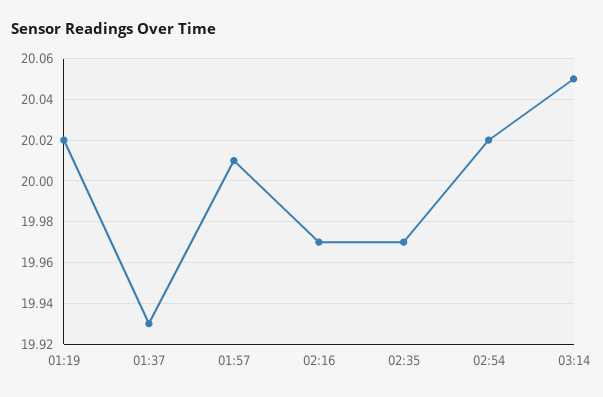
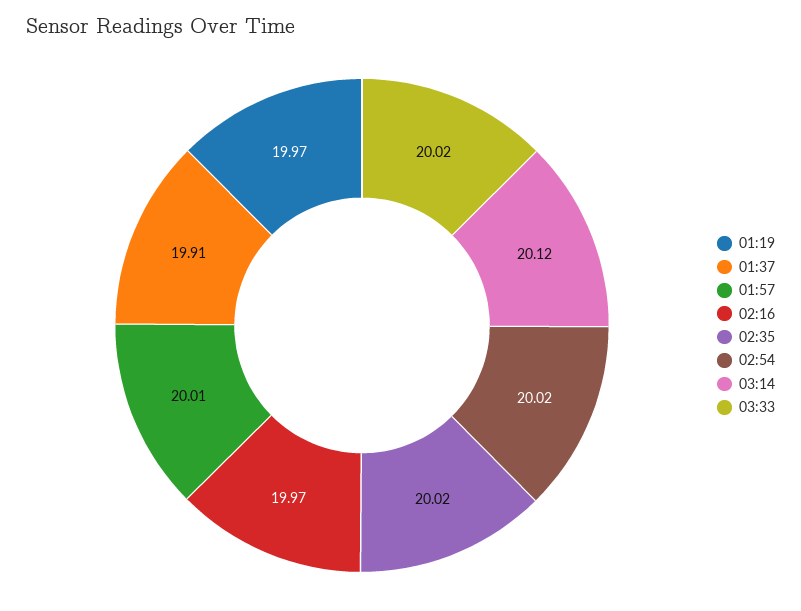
01:19: 20.02 -> 19.97
01:37: 19.93 -> 19.91
02:35: 19.97 -> 20.02
03:14: 20.05 -> 20.12
03:33: none -> 20.02

